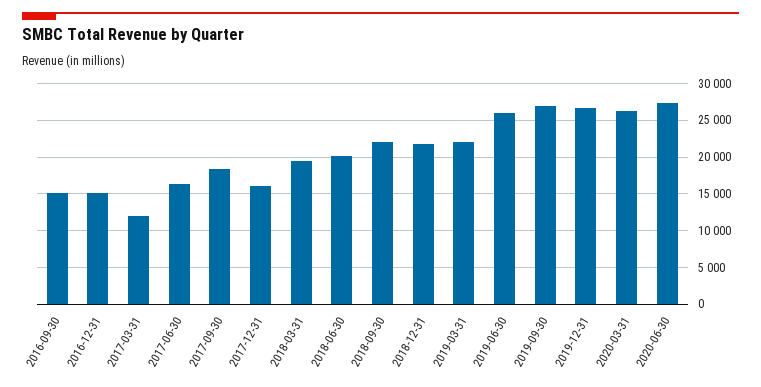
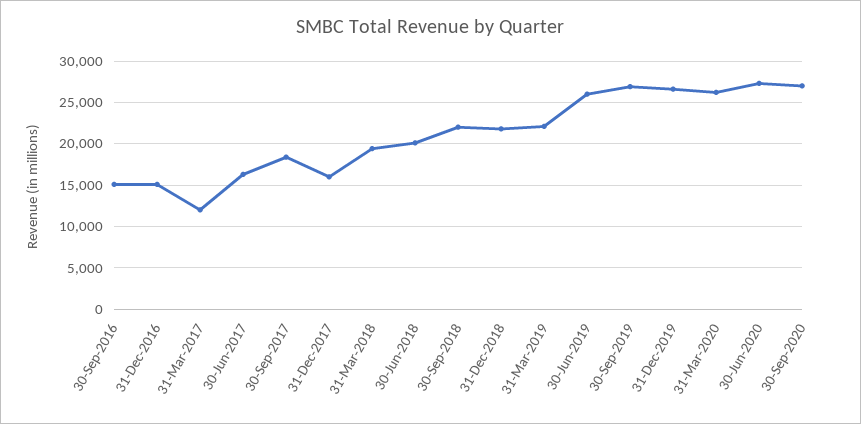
30-Sep-2020: none -> 27000

